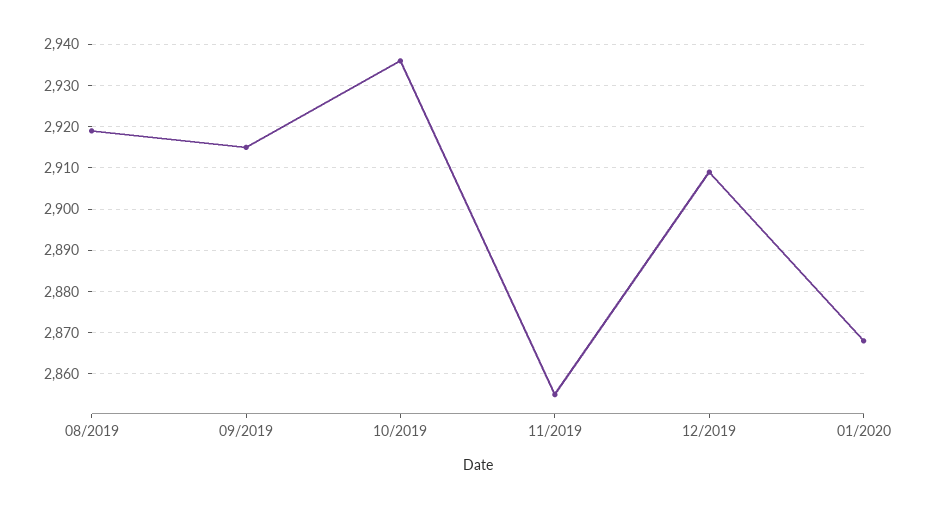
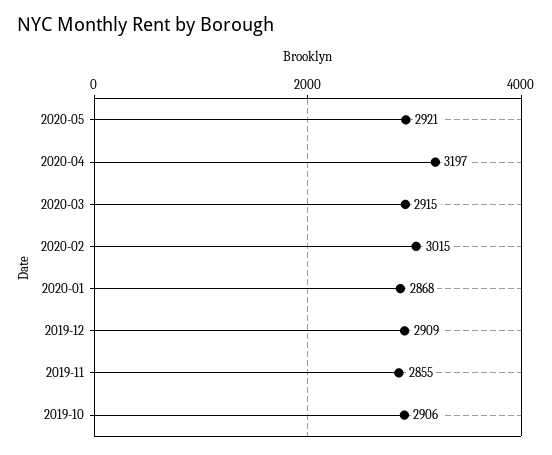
08/2019: 2920 -> none
09/2019: 2915 -> none
10/2019: 2935 -> 2906
2020-05: none -> 2921
2020-04: none -> 3197
2020-03: none -> 2915
2020-02: none -> 3015

